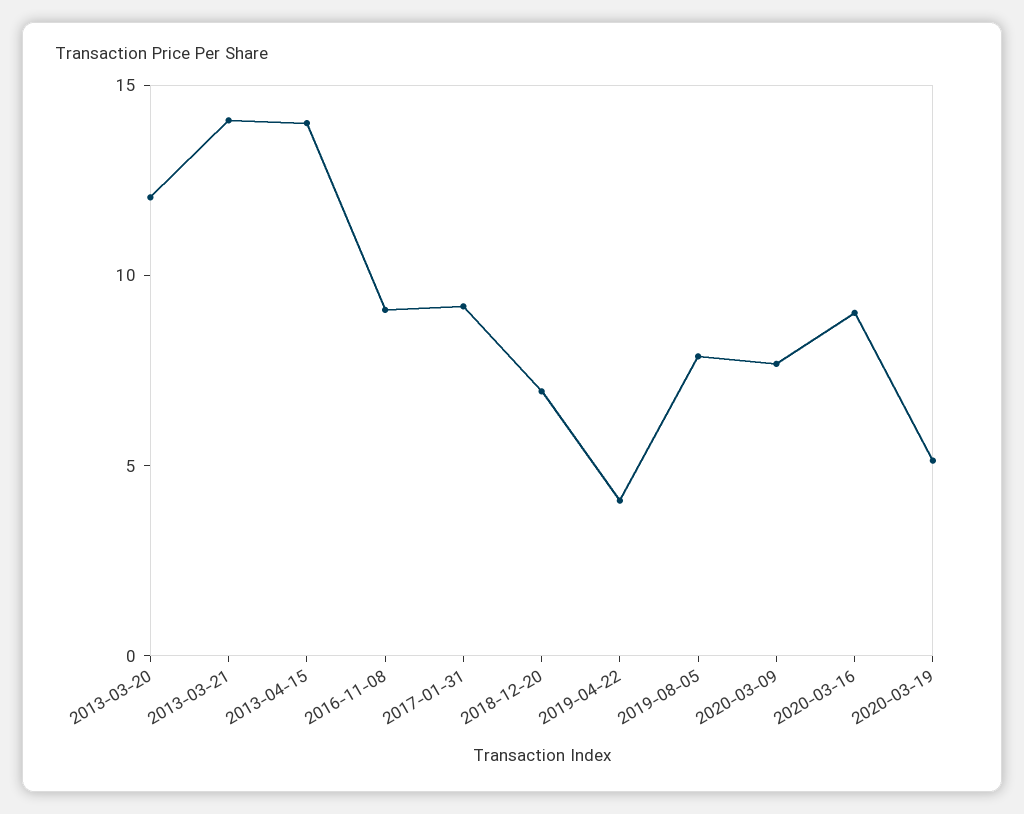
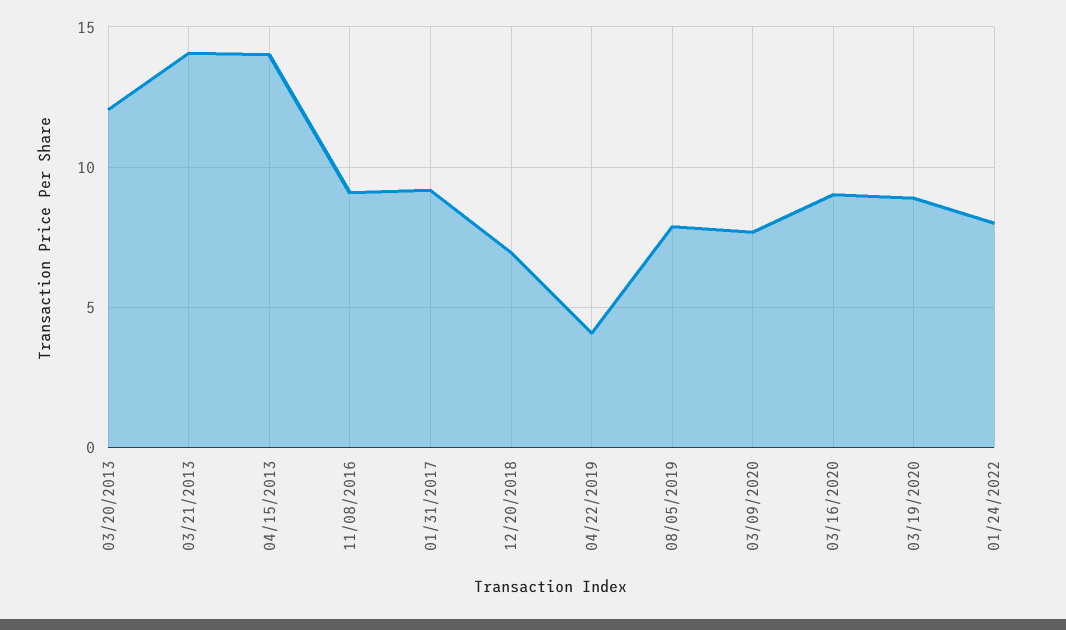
2020-03-19: 5 -> 9
01/24/2022: none -> 8

